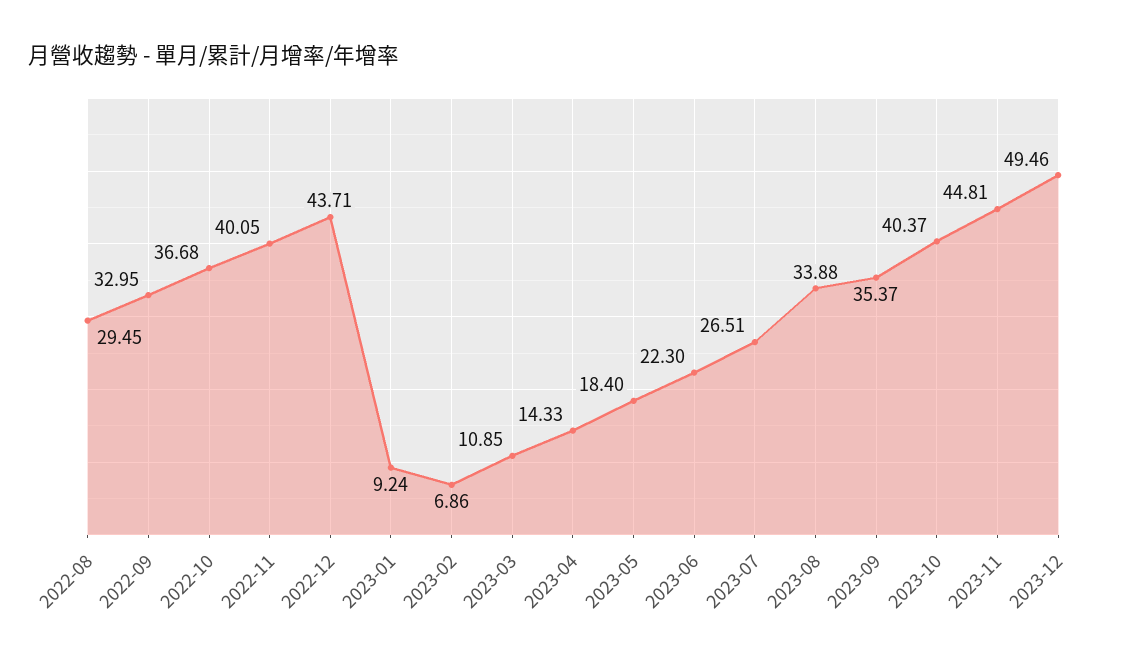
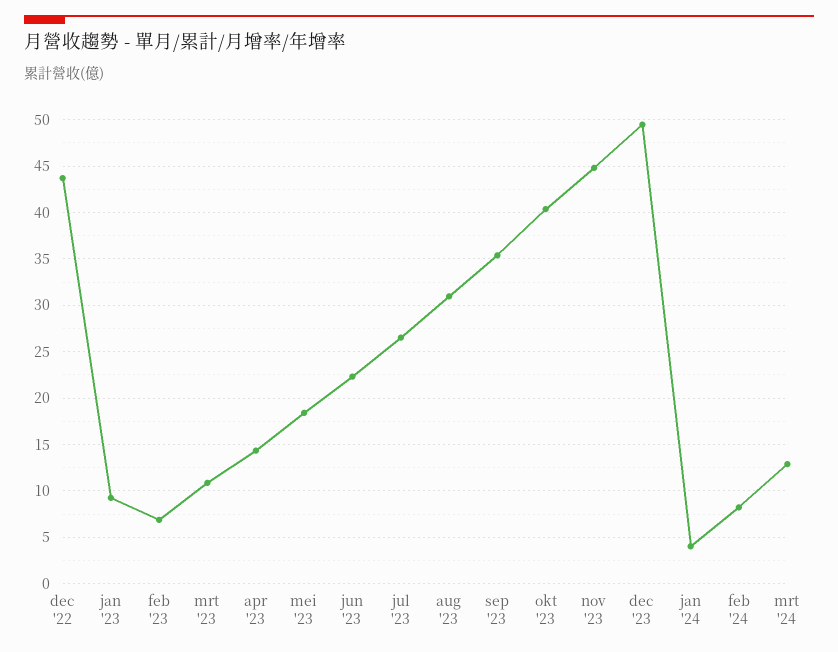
2022-08: 29.45 -> none
2022-09: 32.95 -> none
2022-10: 36.68 -> none
2022-11: 40.05 -> none
2023-08: 33.88 -> 31
jan '24: none -> 4
feb '24: none -> 8
mrt '24: none -> 13

